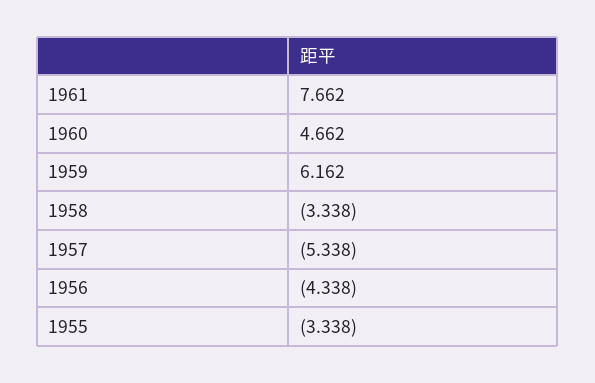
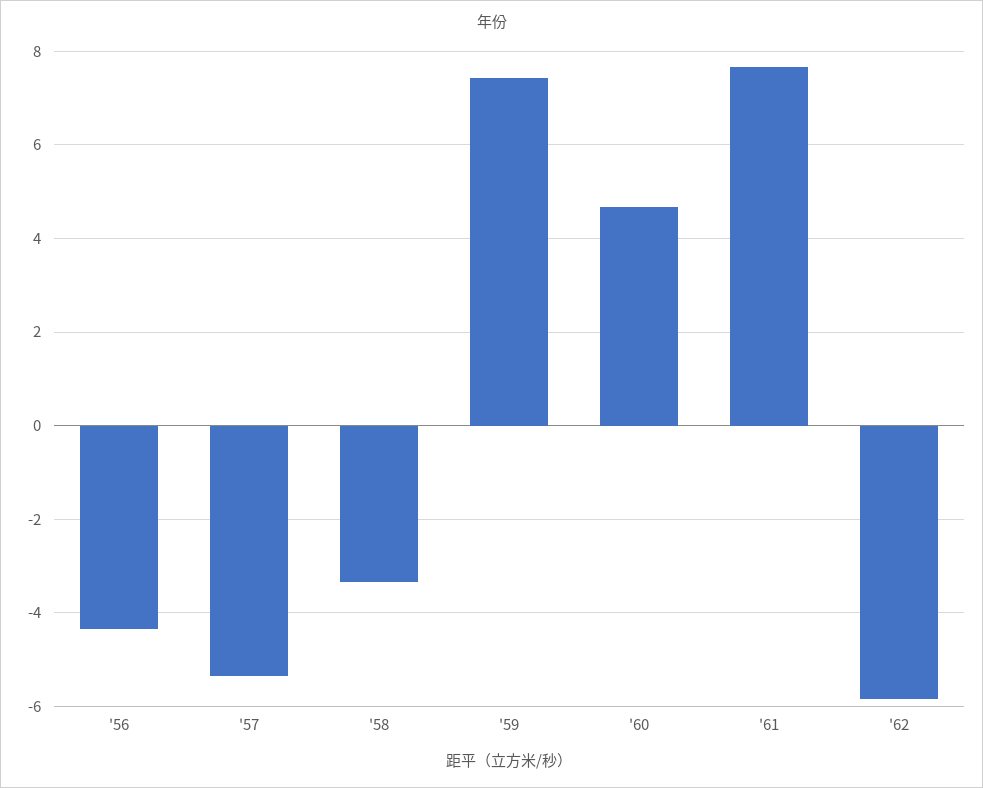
1959: 6.162 -> 7.4
1955: -3.338 -> none
'62: none -> -5.8

